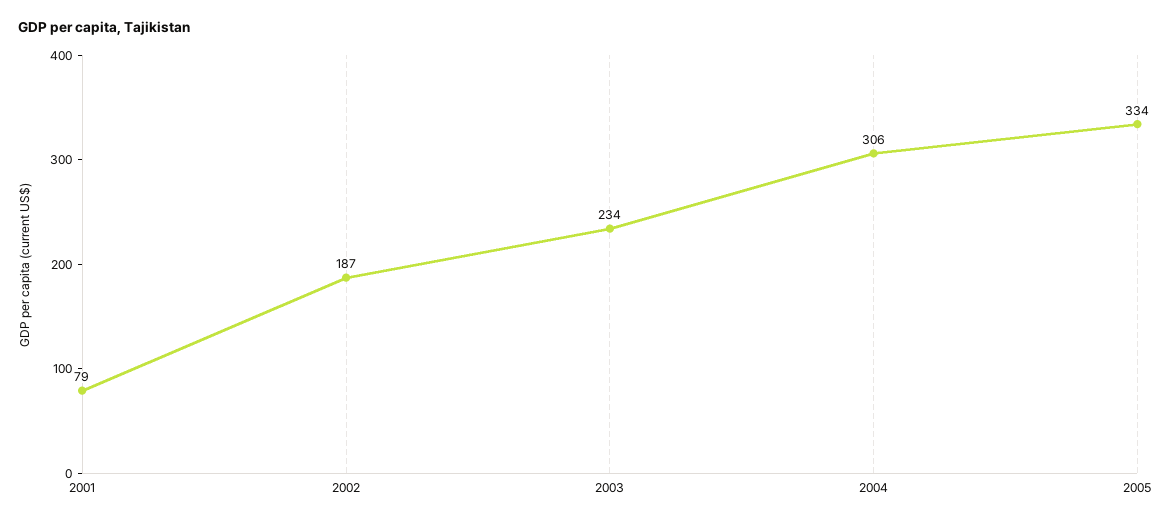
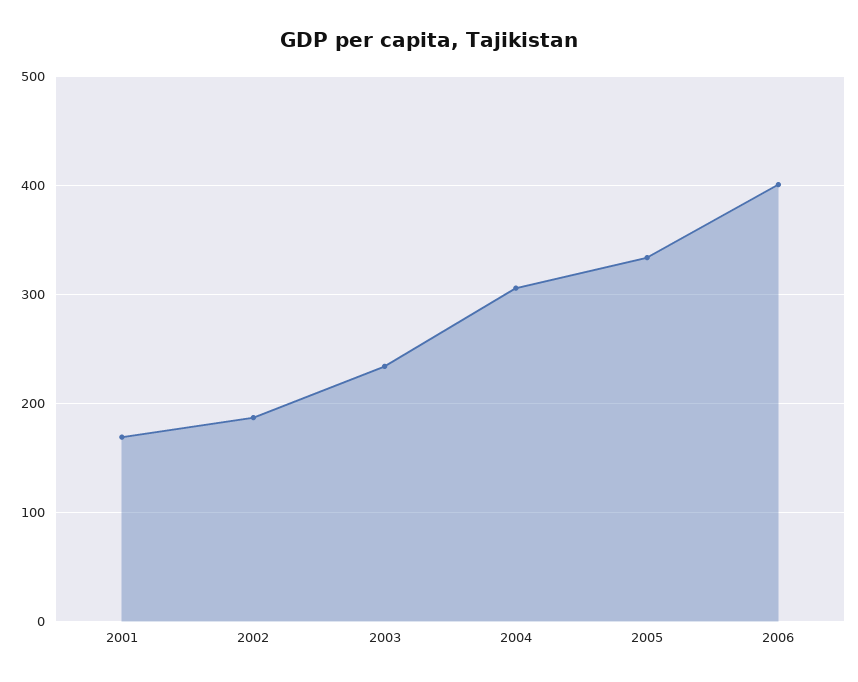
2001: 79 -> 170
2006: none -> 400

